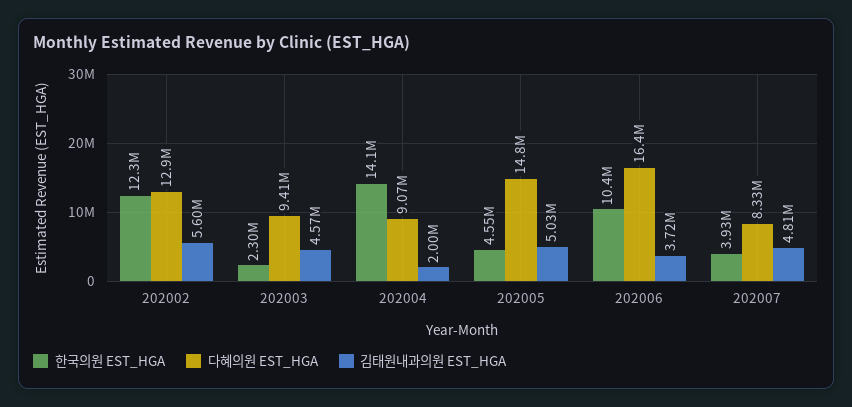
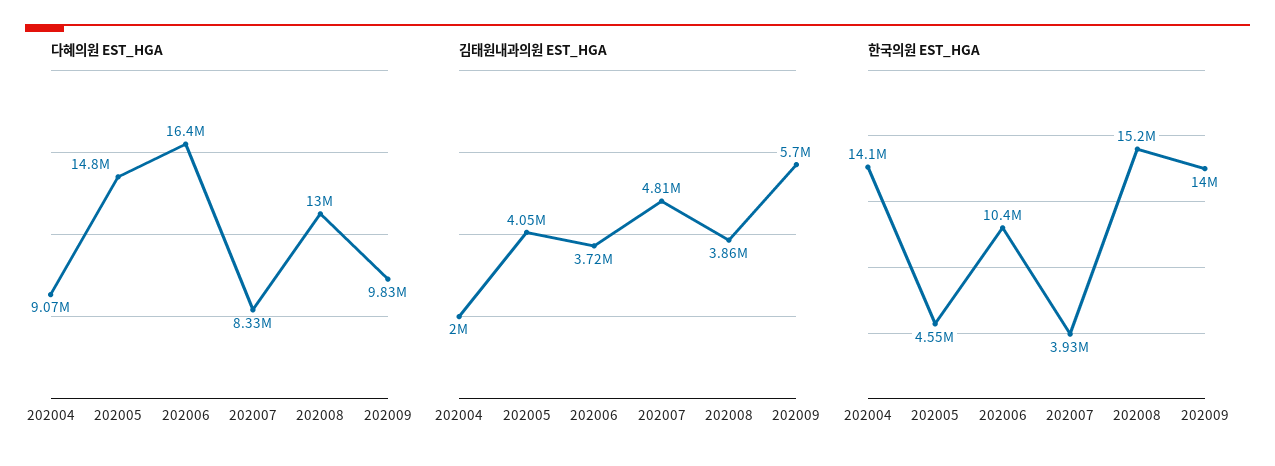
한국의원 EST_HGA, 202002: 12300000 -> none
다혜의원 EST_HGA, 202002: 12900000 -> none
김태원내과의원 EST_HGA, 202002: 5600000 -> none
한국의원 EST_HGA, 202003: 2300000 -> none
다혜의원 EST_HGA, 202003: 9410000 -> none
김태원내과의원 EST_HGA, 202003: 4570000 -> none
김태원내과의원 EST_HGA, 202005: 5030000 -> 4050000
다혜의원 EST_HGA, 202008: none -> 13000000
다혜의원 EST_HGA, 202009: none -> 9830000
김태원내과의원 EST_HGA, 202008: none -> 3860000
김태원내과의원 EST_HGA, 202009: none -> 5700000
한국의원 EST_HGA, 202008: none -> 15200000
한국의원 EST_HGA, 202009: none -> 14000000

